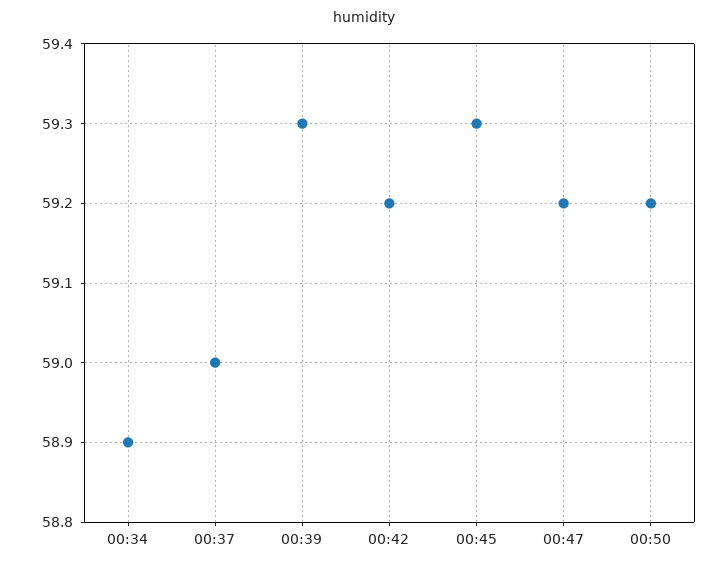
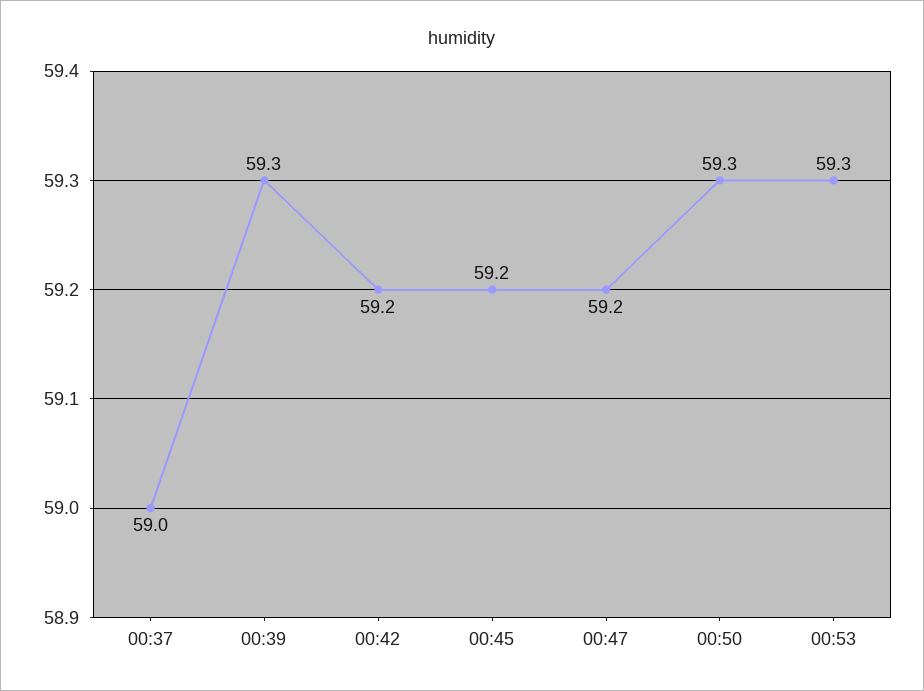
00:34: 58.9 -> none
00:45: 59.3 -> 59.2
00:50: 59.2 -> 59.3
00:53: none -> 59.3

